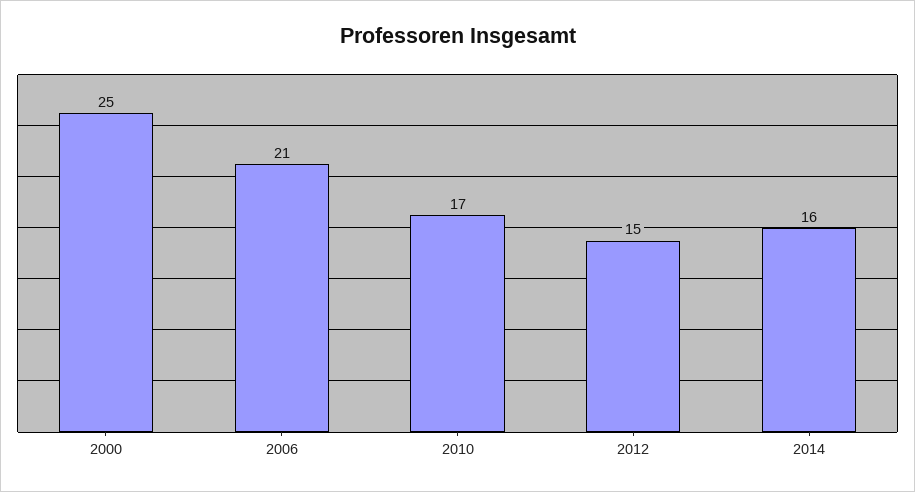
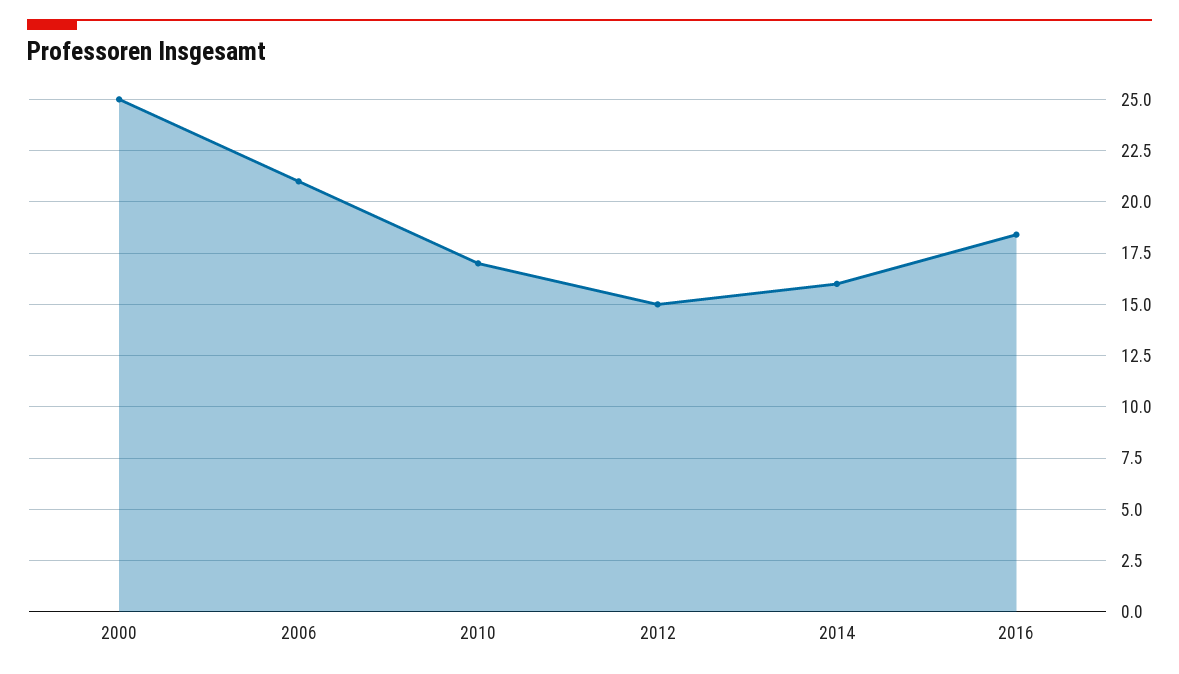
2016: none -> 18.5

